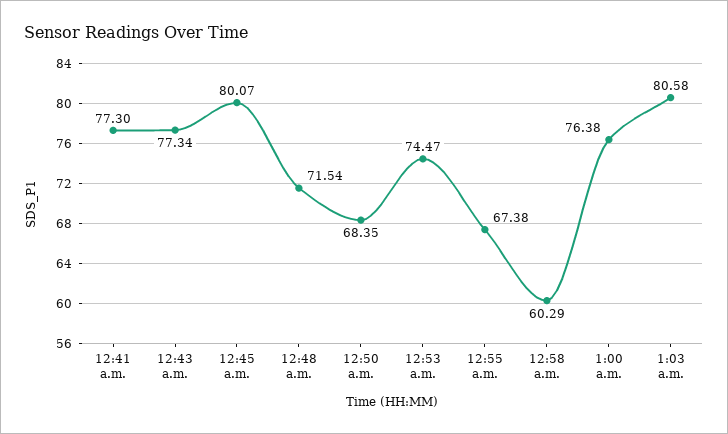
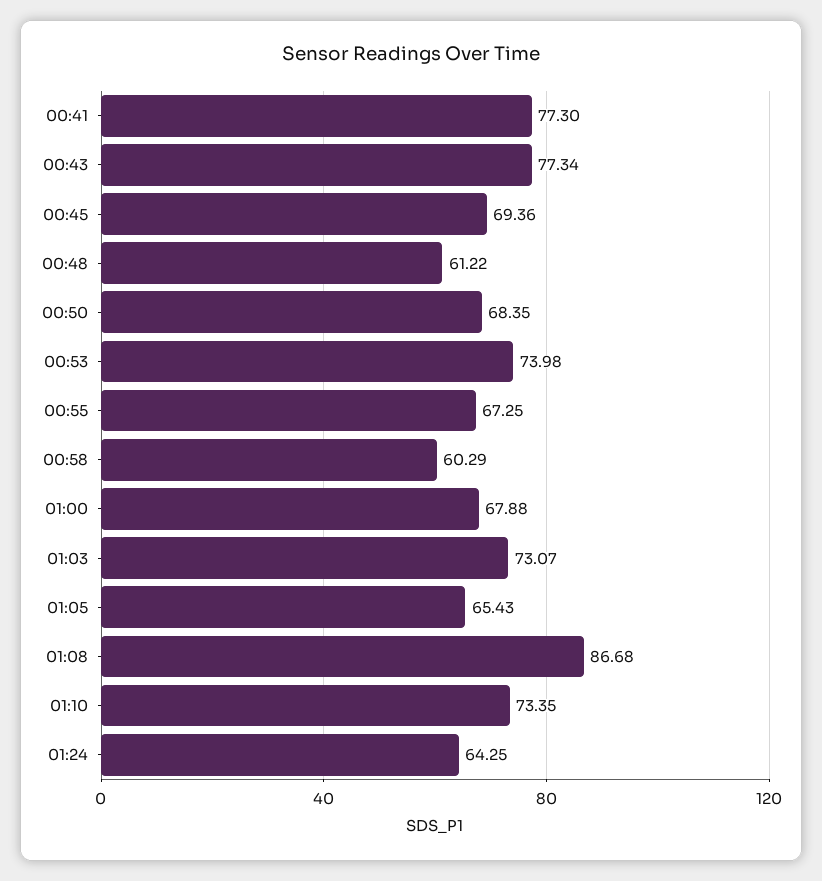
12:45 a.m.: 80.07 -> 69.36
12:48 a.m.: 71.54 -> 61.22
12:53 a.m.: 74.47 -> 73.98
12:55 a.m.: 67.38 -> 67.25
1:00 a.m.: 76.38 -> 67.88
1:03 a.m.: 80.58 -> 73.07
01:05: none -> 65.43
01:08: none -> 86.68
01:10: none -> 73.35
01:24: none -> 64.25

